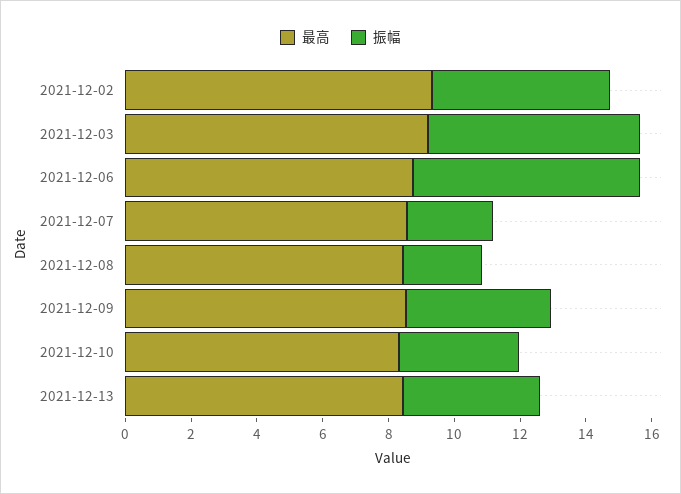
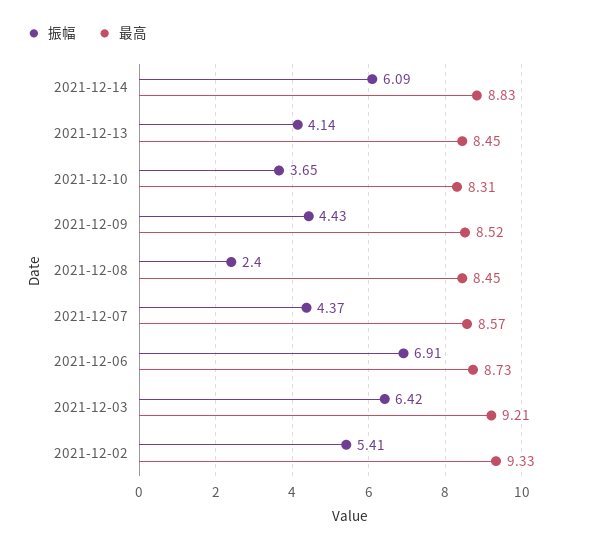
振幅, 2021-12-07: 2.5 -> 4.37
振幅, 2021-12-14: none -> 6.09
最高, 2021-12-14: none -> 8.83

